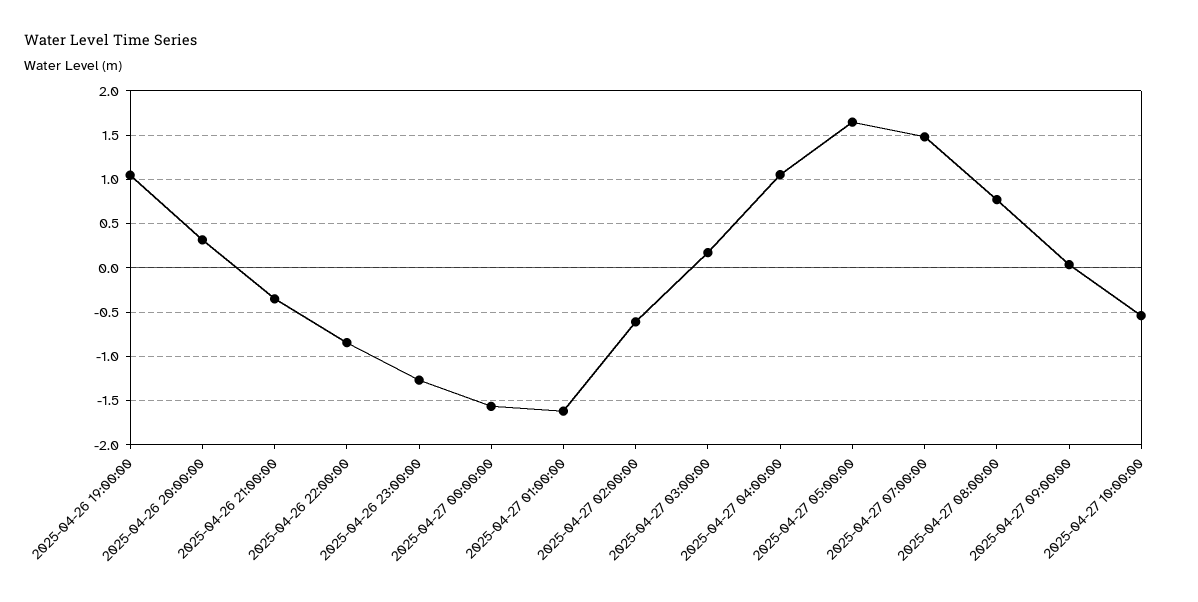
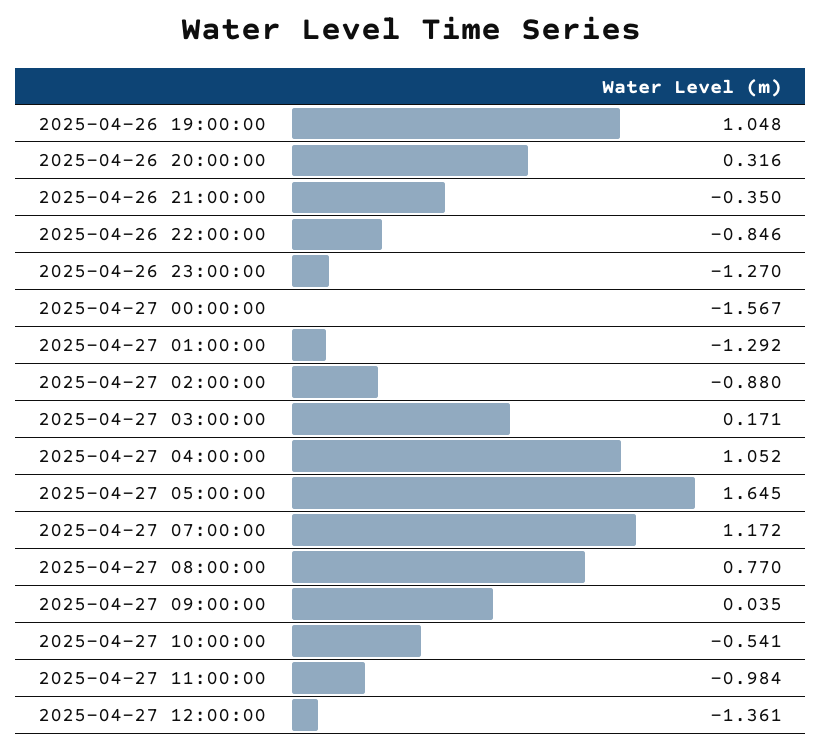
2025-04-27 01:00:00: -1.6 -> -1.292
2025-04-27 02:00:00: -0.6 -> -0.88
2025-04-27 07:00:00: 1.5 -> 1.172
2025-04-27 11:00:00: none -> -0.984
2025-04-27 12:00:00: none -> -1.361

